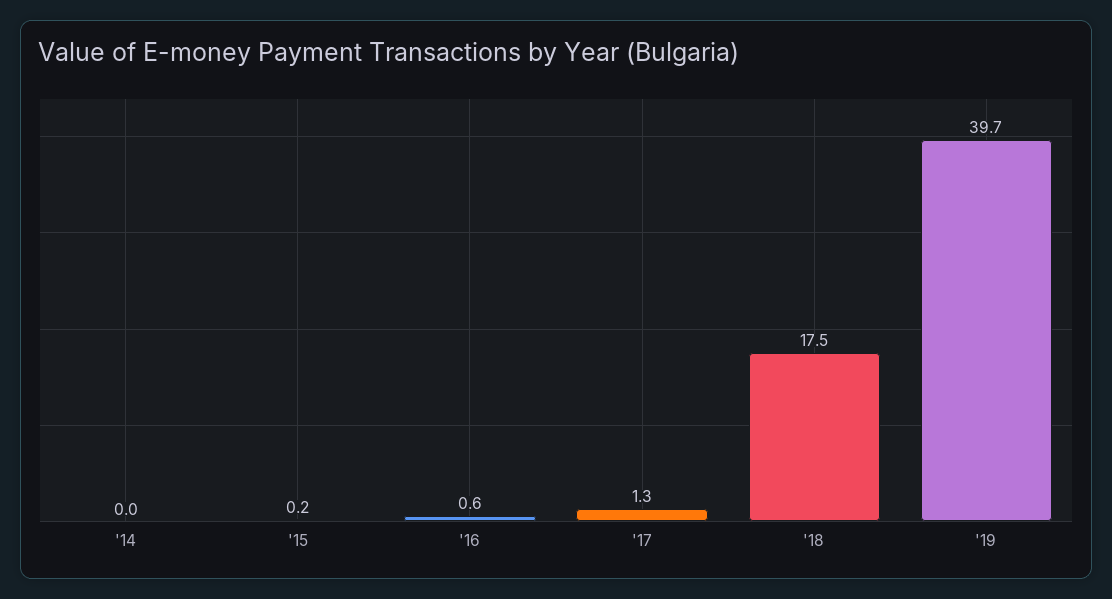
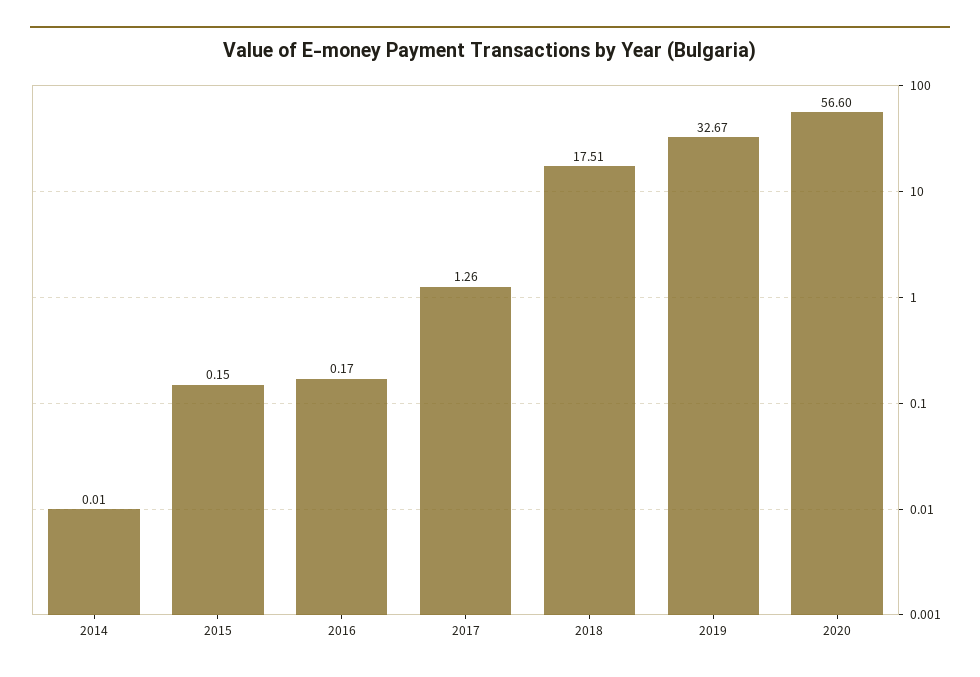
'16: 0.6 -> 0.17
'19: 39.7 -> 32.67
2020: none -> 56.6

